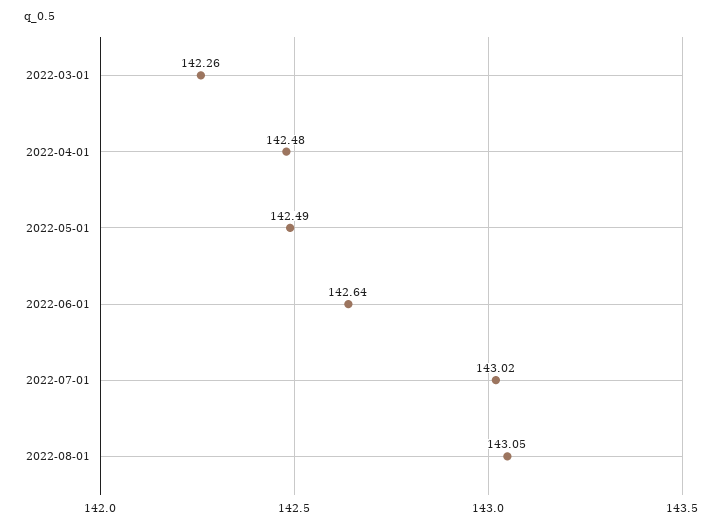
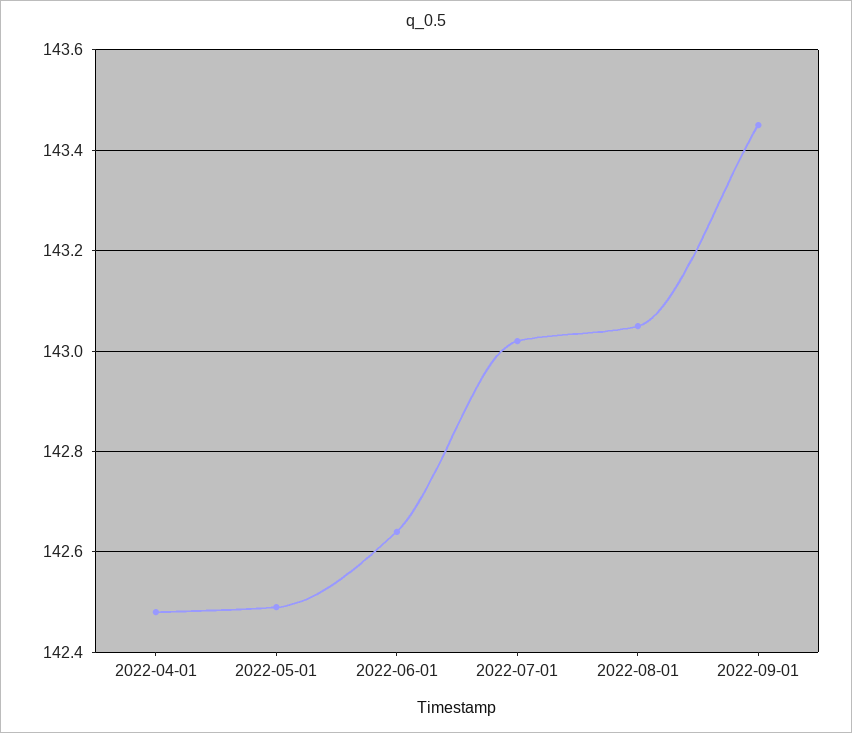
2022-03-01: 142.26 -> none
2022-09-01: none -> 143.45

